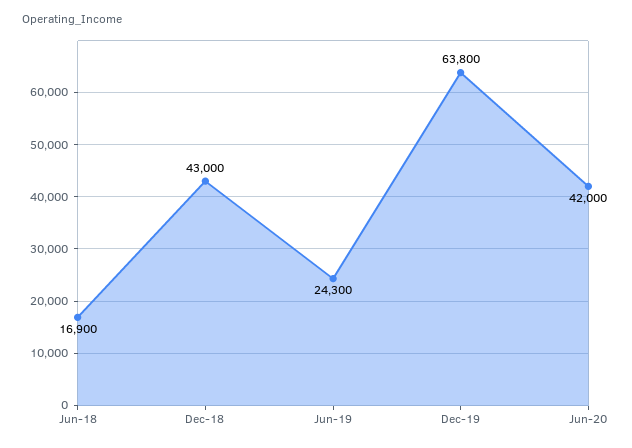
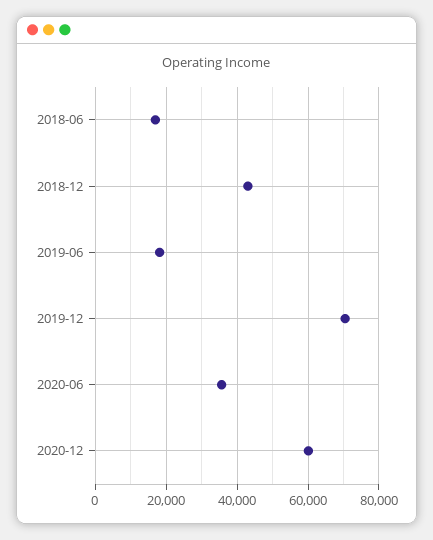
Jun-19: 24300 -> 18000
Dec-19: 63800 -> 70000
Jun-20: 42000 -> 36000
2020-12: none -> 60000

